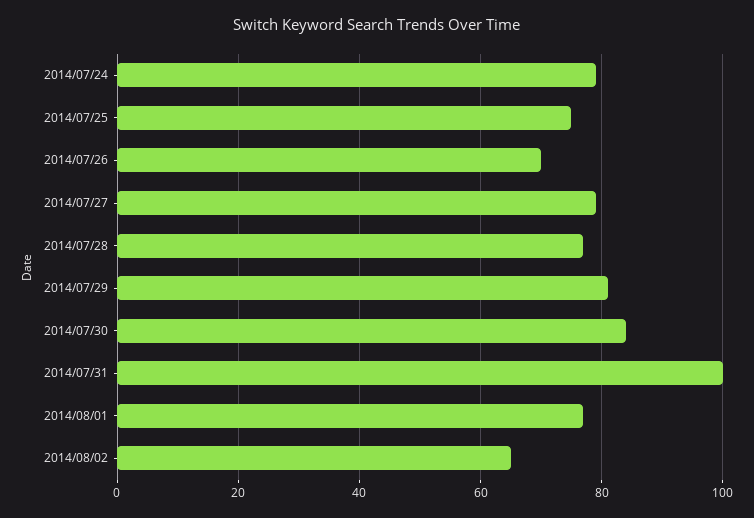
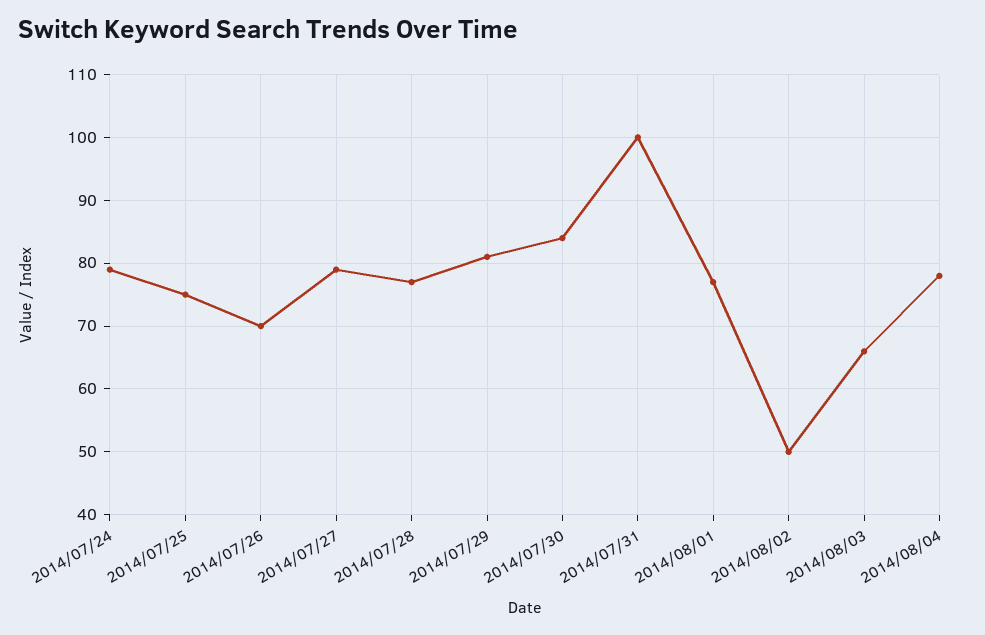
2014/08/02: 65 -> 50
2014/08/03: none -> 66
2014/08/04: none -> 78

